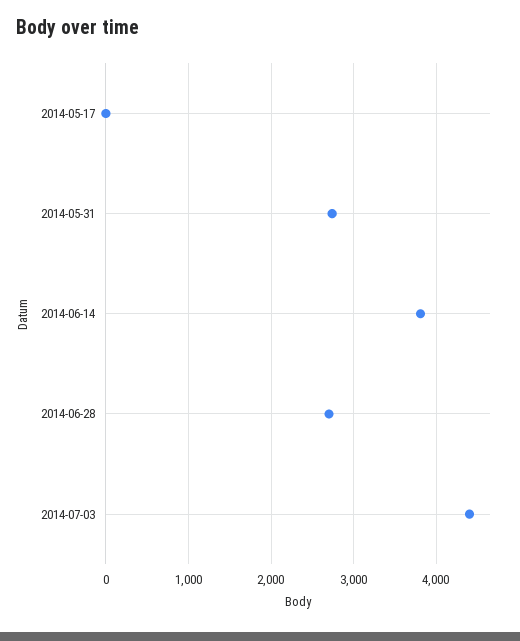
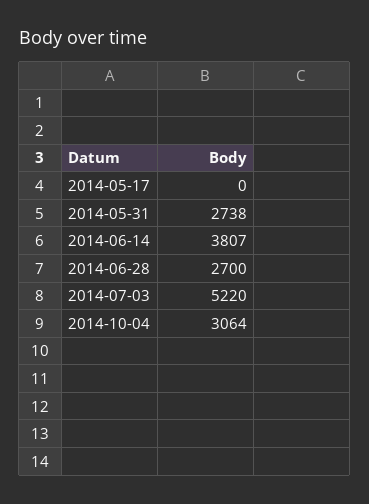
2014-07-03: 4400 -> 5220
2014-10-04: none -> 3064

